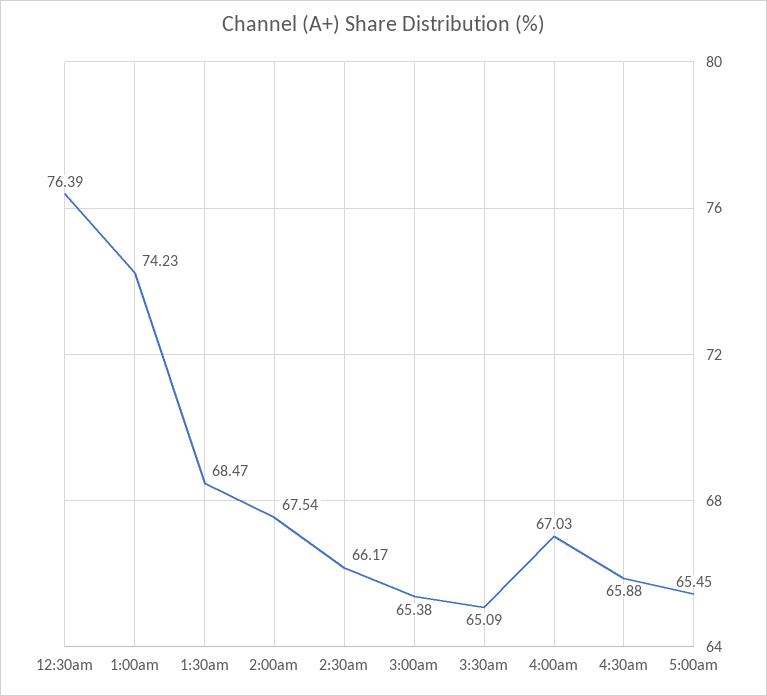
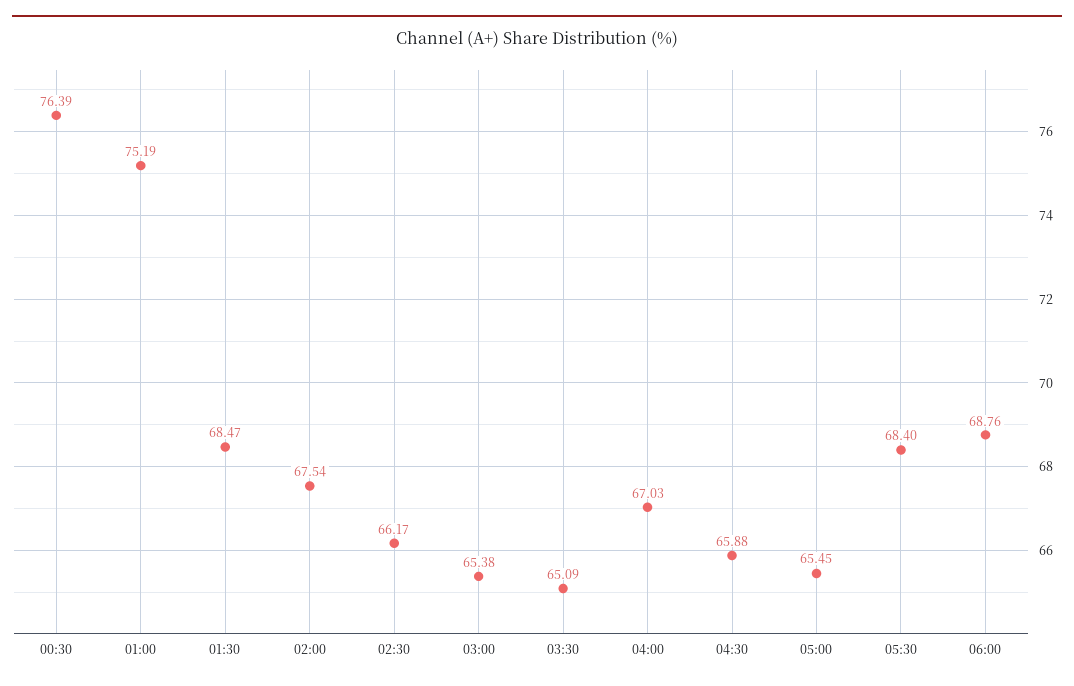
1:00am: 74.23 -> 75.19
05:30: none -> 68.4
06:00: none -> 68.76

